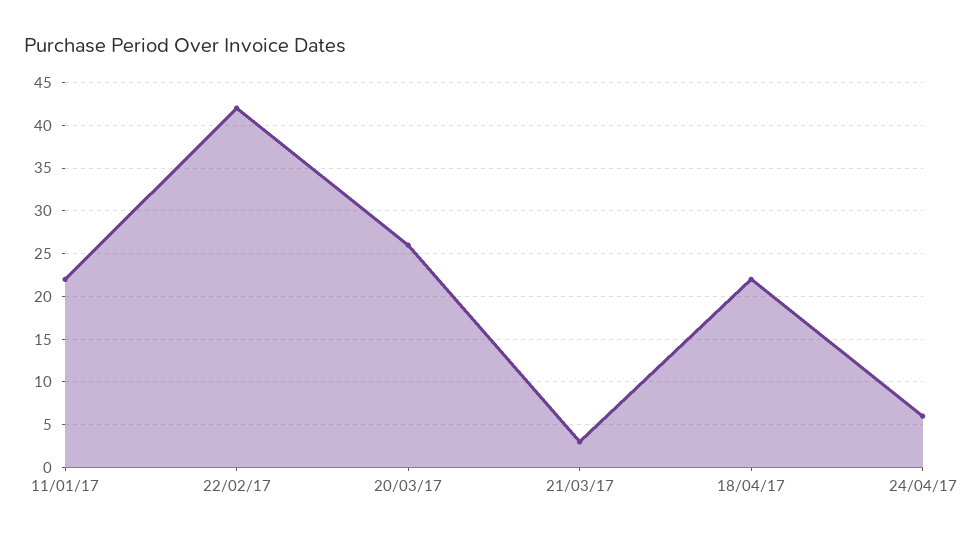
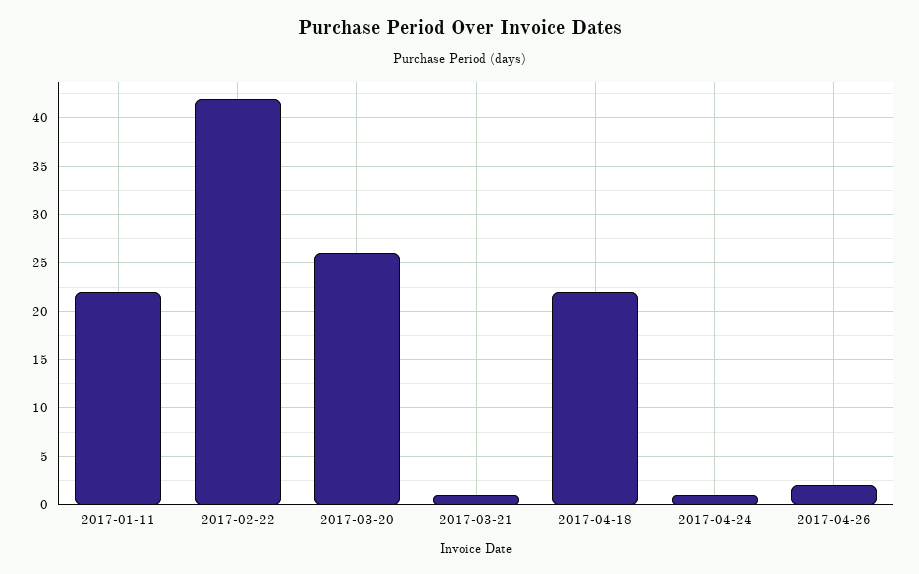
21/03/17: 3 -> 1
24/04/17: 6 -> 1
2017-04-26: none -> 2

